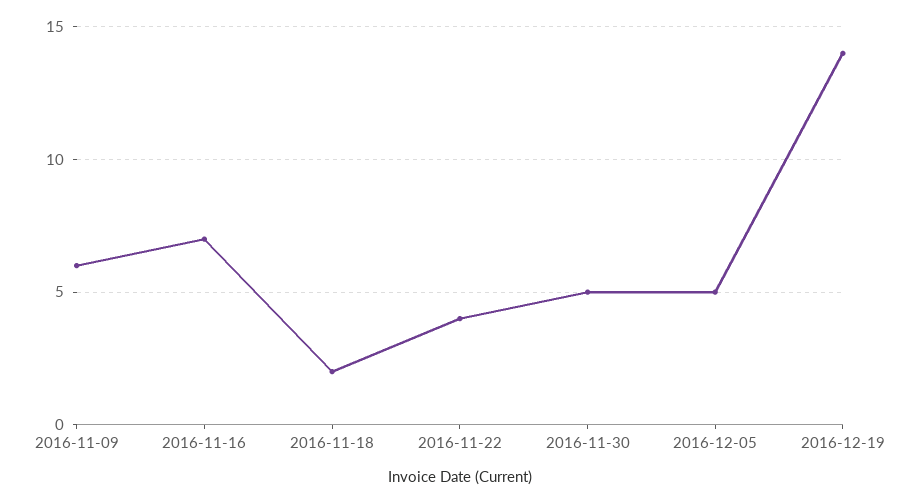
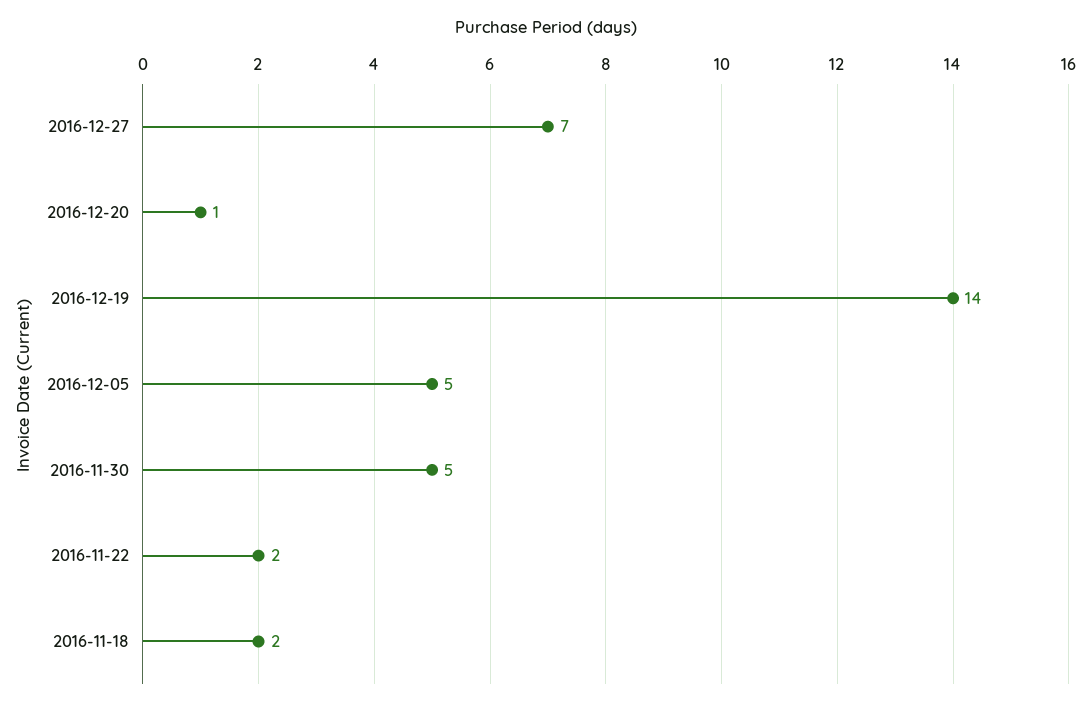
2016-11-09: 6 -> none
2016-11-16: 7 -> none
2016-11-22: 4 -> 2
2016-12-27: none -> 7
2016-12-20: none -> 1

